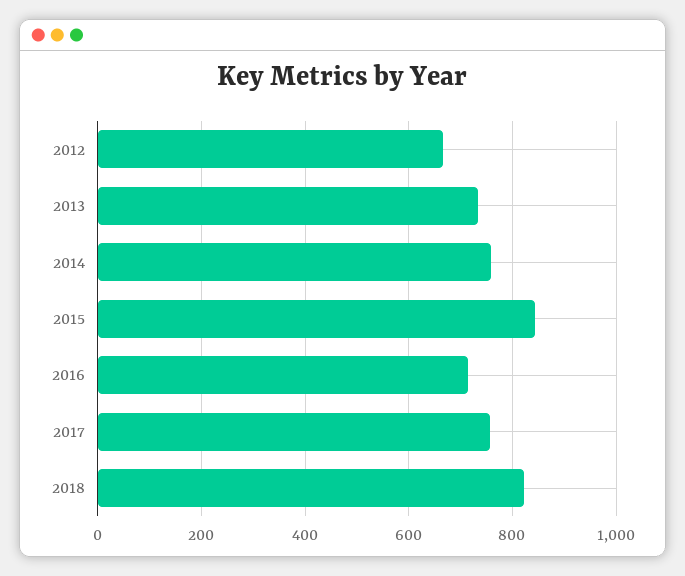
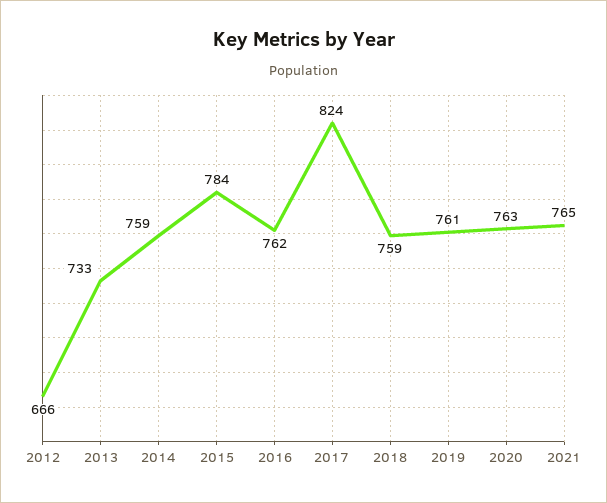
2015: 840 -> 784
2016: 720 -> 762
2017: 760 -> 824
2018: 820 -> 759
2019: none -> 761
2020: none -> 763
2021: none -> 765

